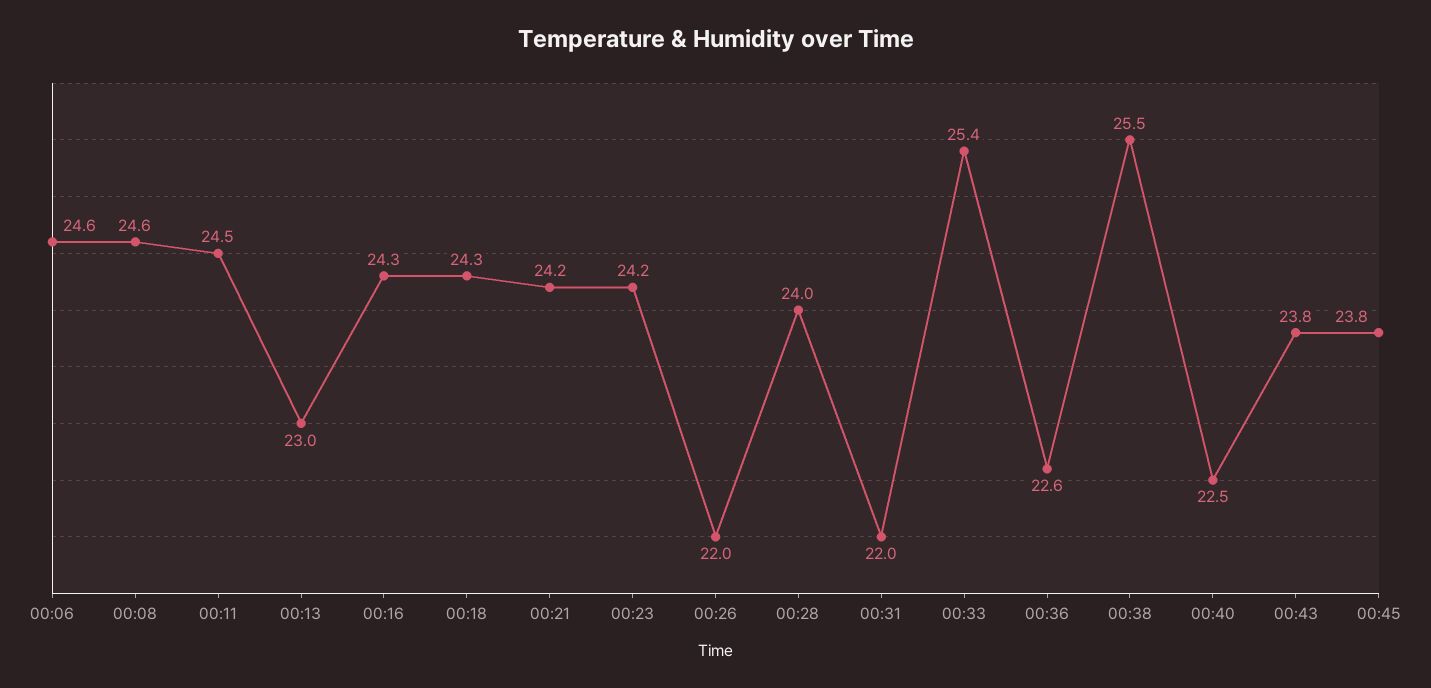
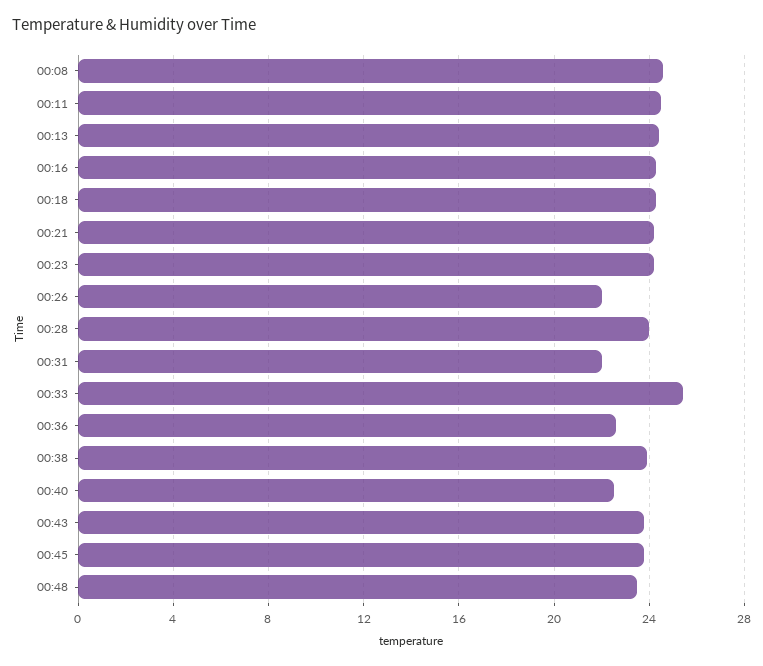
00:06: 24.6 -> none
00:13: 23 -> 24.5
00:38: 25.5 -> 24
00:48: none -> 23.5

